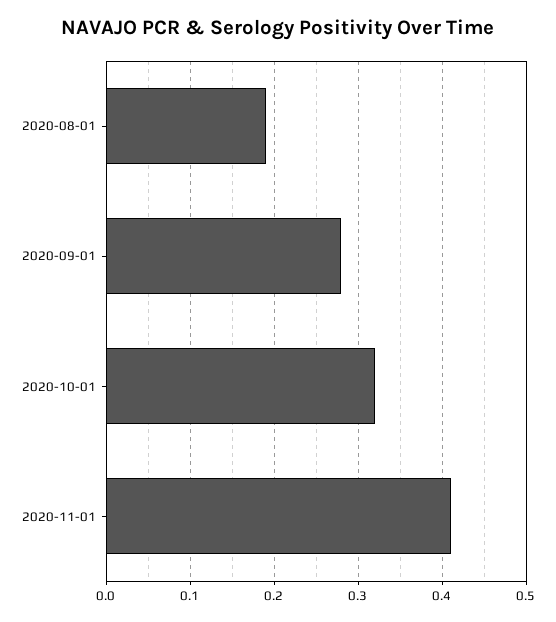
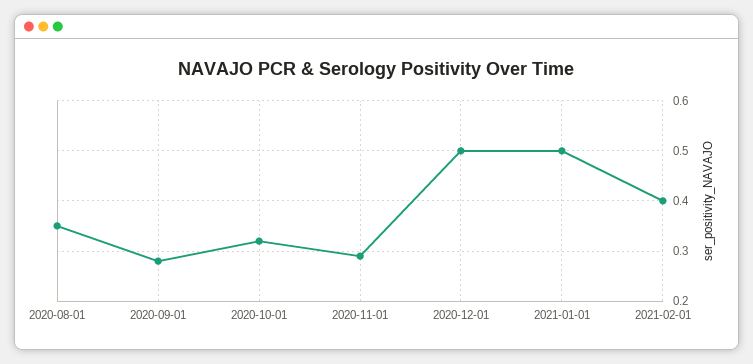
2020-08-01: 0.19 -> 0.35
2020-11-01: 0.41 -> 0.3
2020-12-01: none -> 0.5
2021-01-01: none -> 0.5
2021-02-01: none -> 0.4

